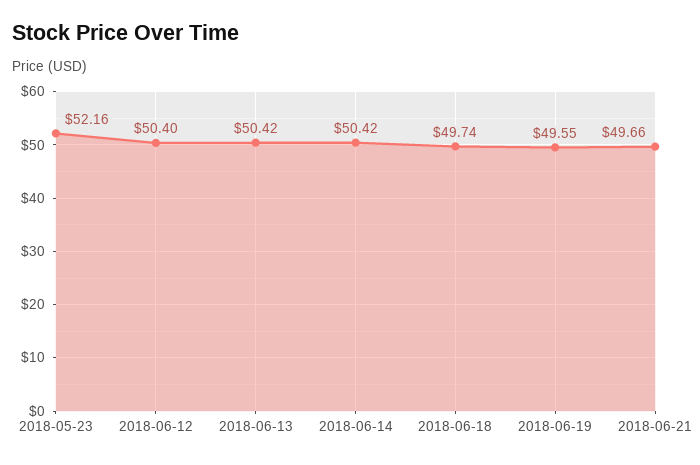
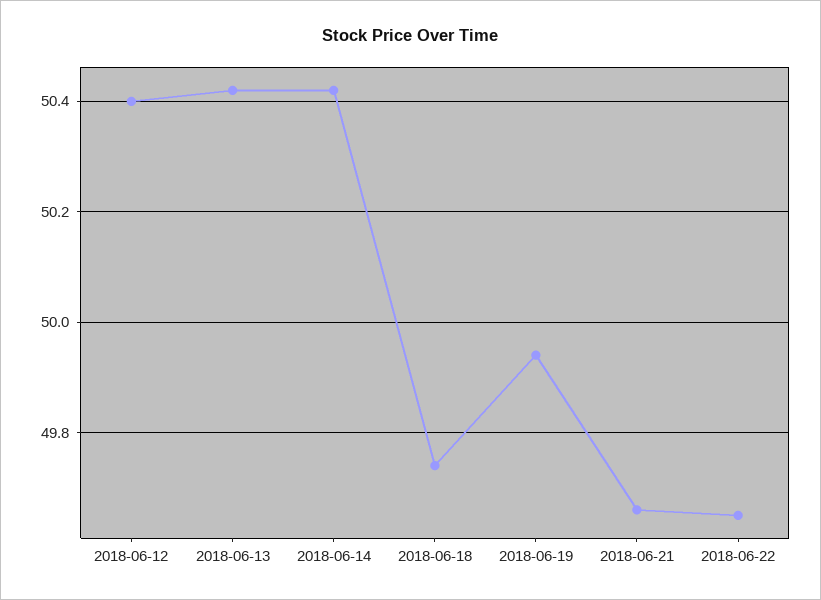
2018-05-23: 52.16 -> none
2018-06-19: 49.55 -> 49.95
2018-06-22: none -> 49.65

